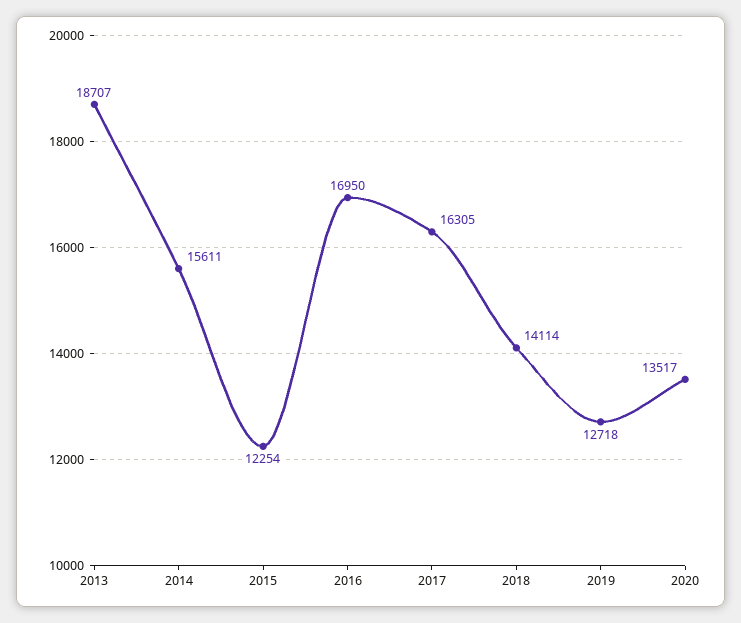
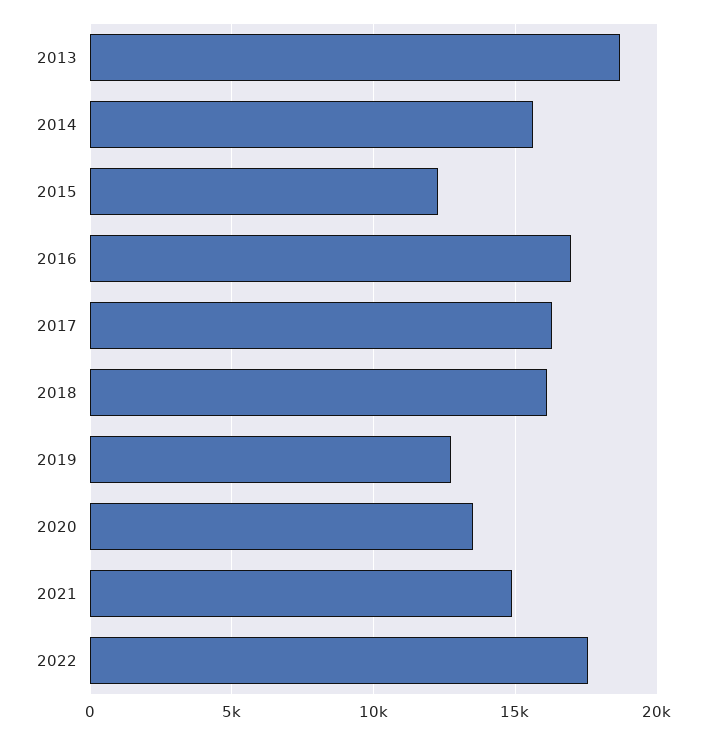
2018: 14114 -> 16000
2021: none -> 15000
2022: none -> 17500

